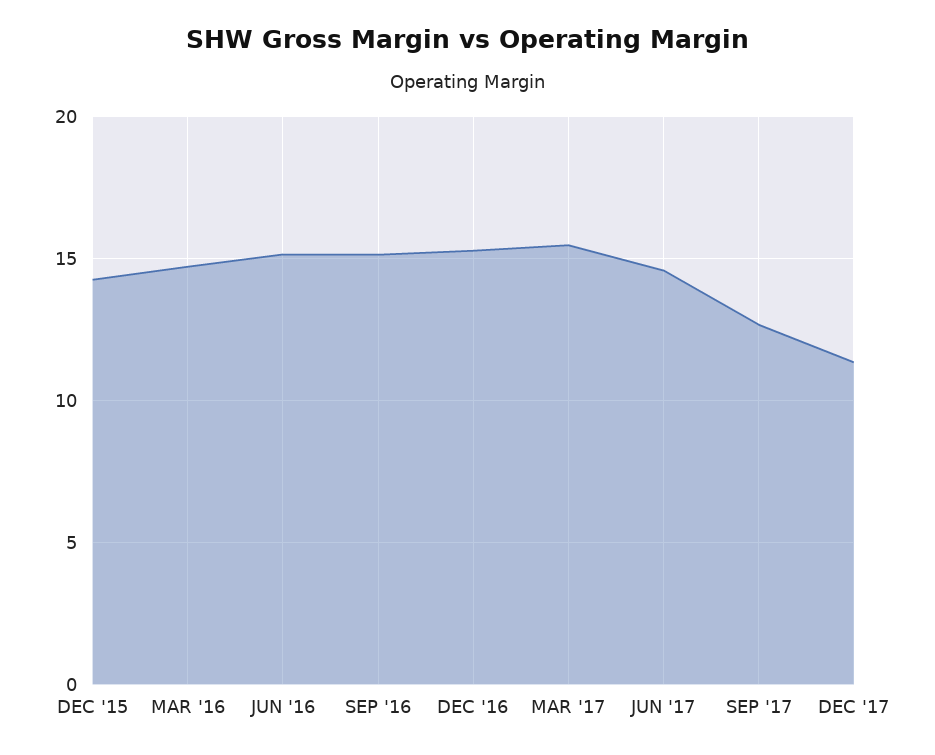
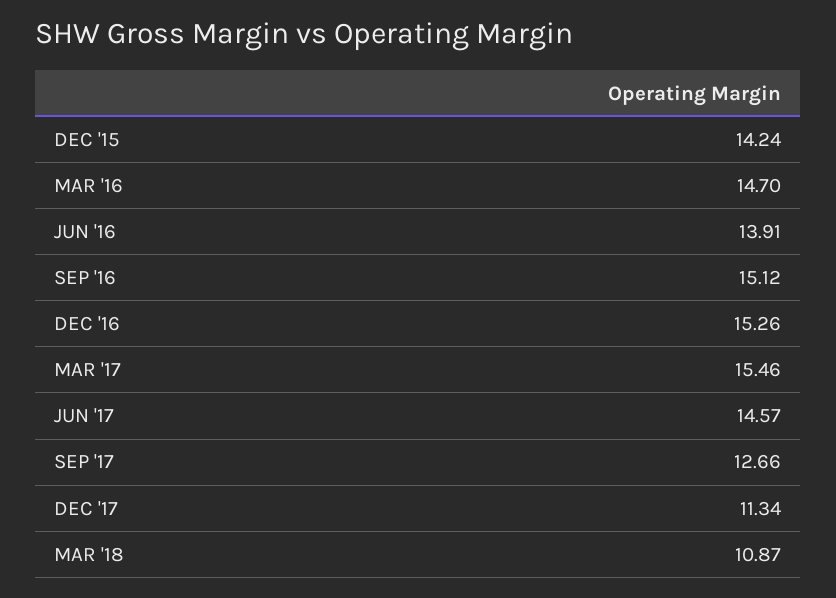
JUN '16: 15 -> 13.91
MAR '18: none -> 10.87

